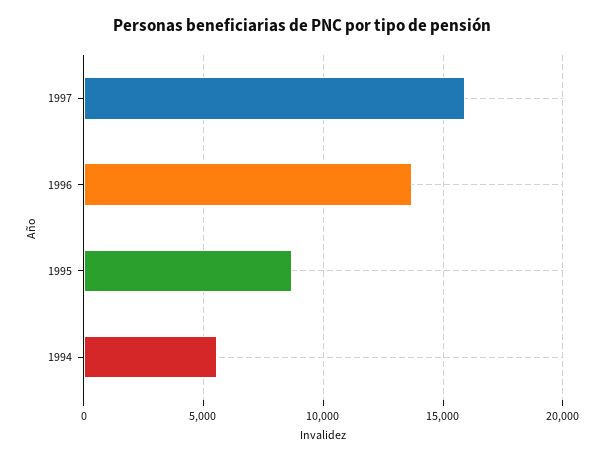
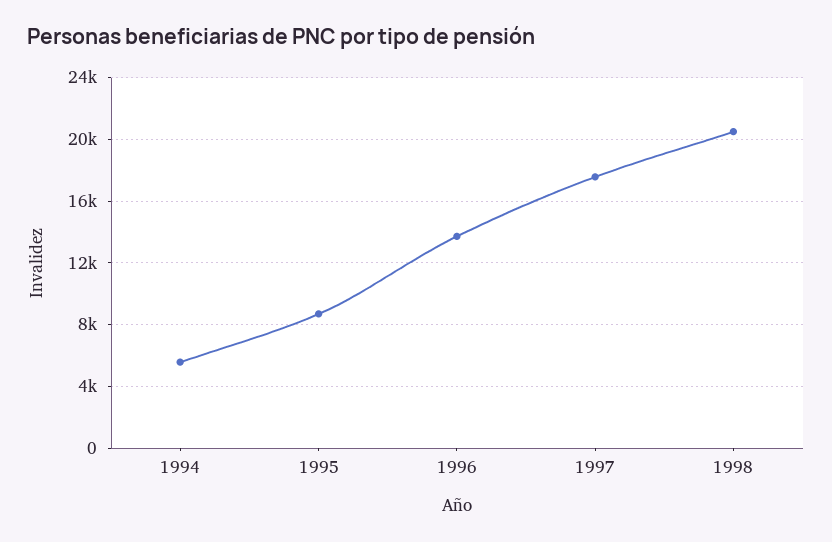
1997: 16000 -> 17500
1998: none -> 20500

